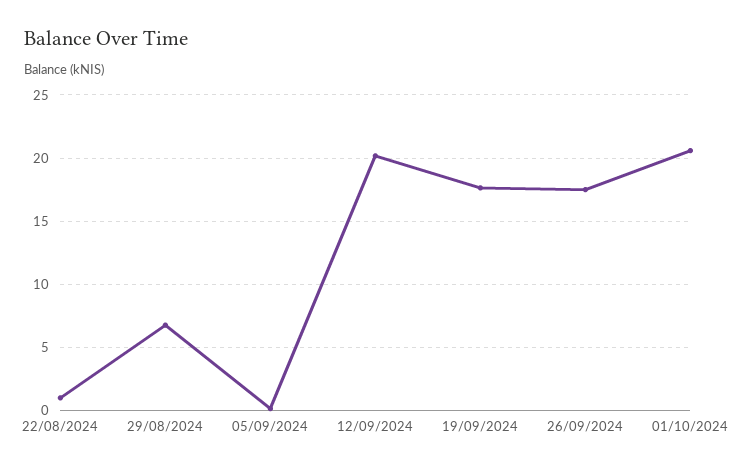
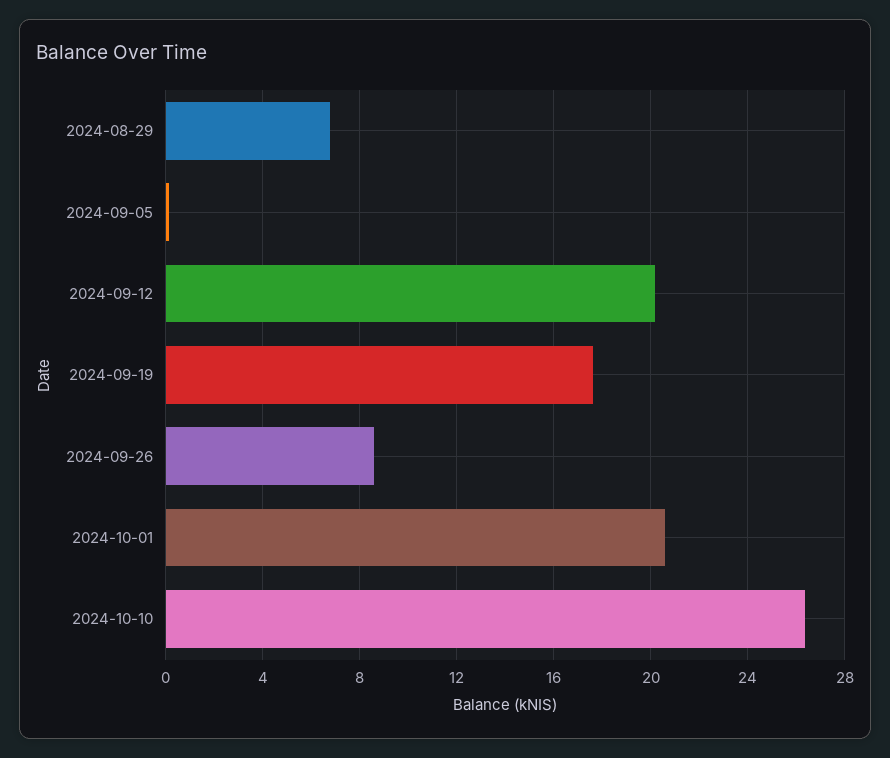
22/08/2024: 1 -> none
26/09/2024: 17.5 -> 8.5
2024-10-10: none -> 26.5

